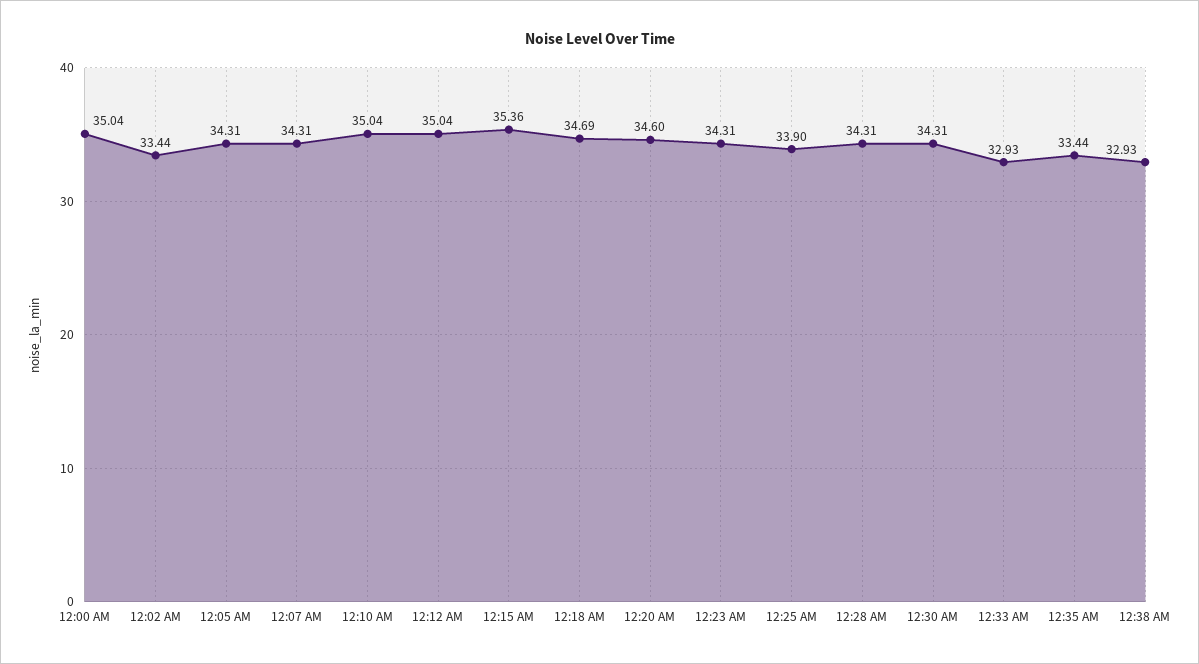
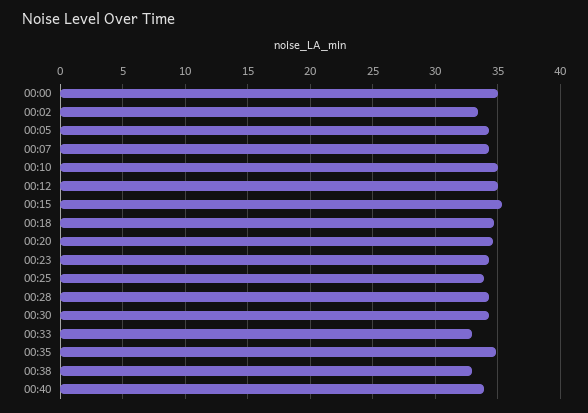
12:35 AM: 33.44 -> 35
00:40: none -> 34

